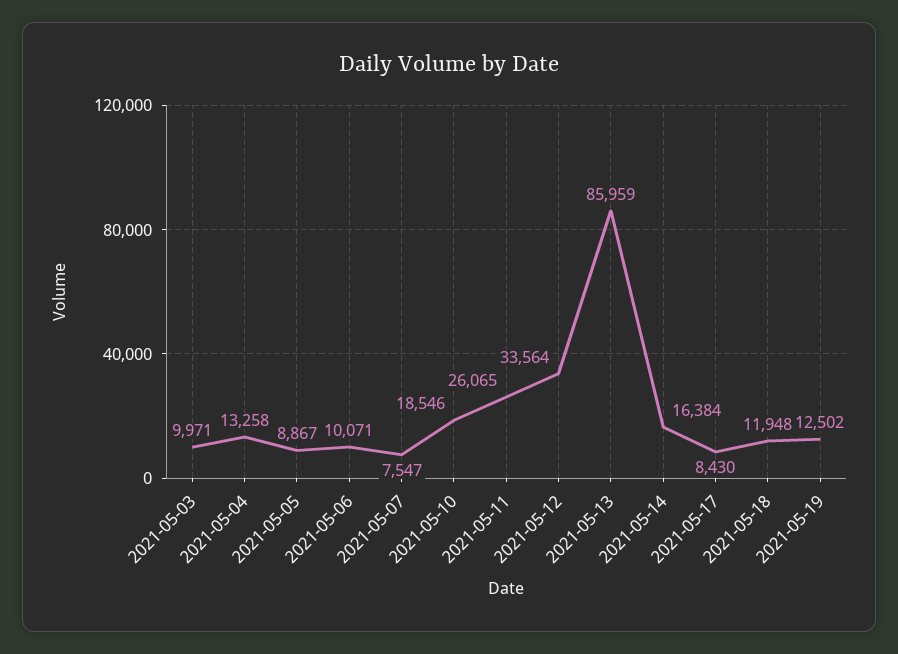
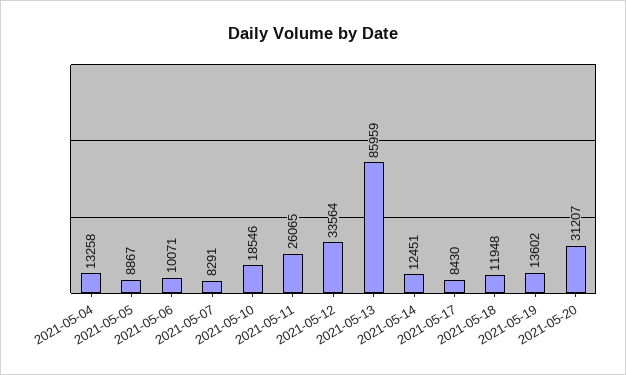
2021-05-03: 9971 -> none
2021-05-07: 7547 -> 8291
2021-05-14: 16384 -> 12451
2021-05-19: 12502 -> 13602
2021-05-20: none -> 31207

